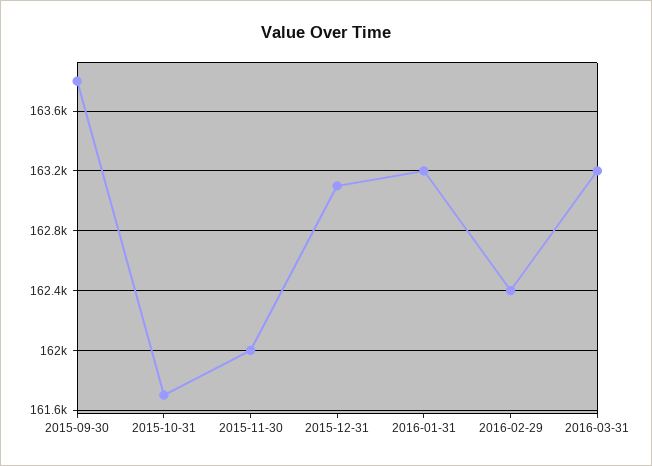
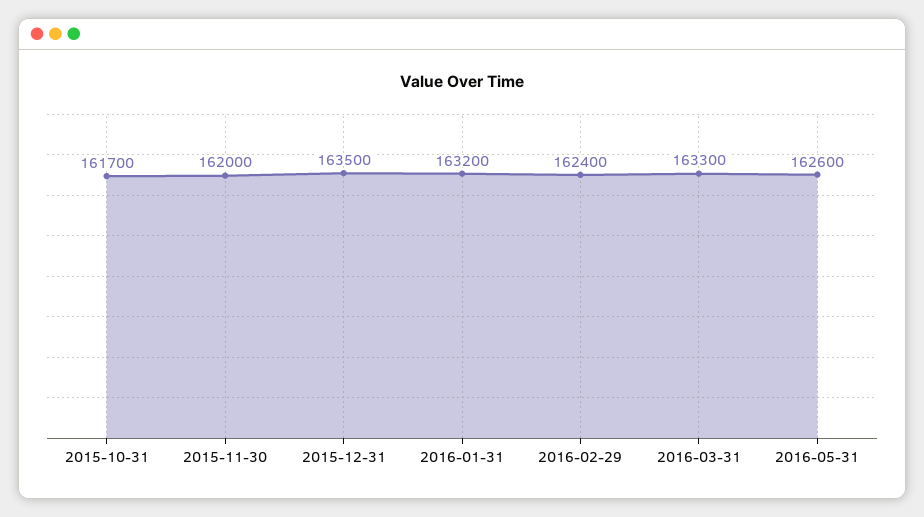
2015-09-30: 163800 -> none
2015-12-31: 163100 -> 163500
2016-03-31: 163200 -> 163300
2016-05-31: none -> 162600

